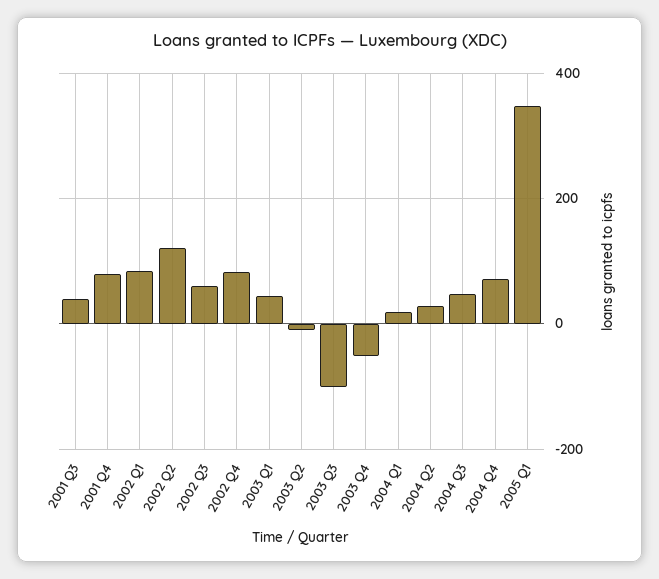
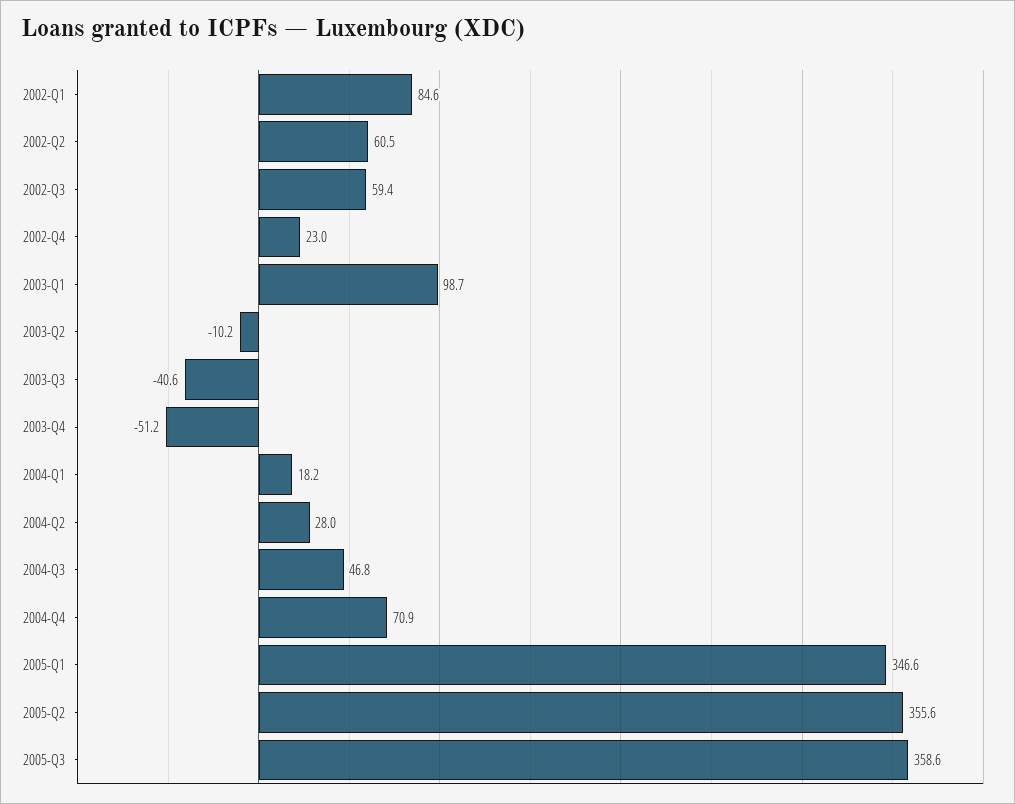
2001 Q3: 40 -> none
2001 Q4: 80 -> none
2002 Q2: 120 -> 60.5
2002 Q4: 80 -> 23
2003 Q1: 40 -> 98.7
2003 Q3: -100 -> -40.6
2005-Q2: none -> 355.6
2005-Q3: none -> 358.6

